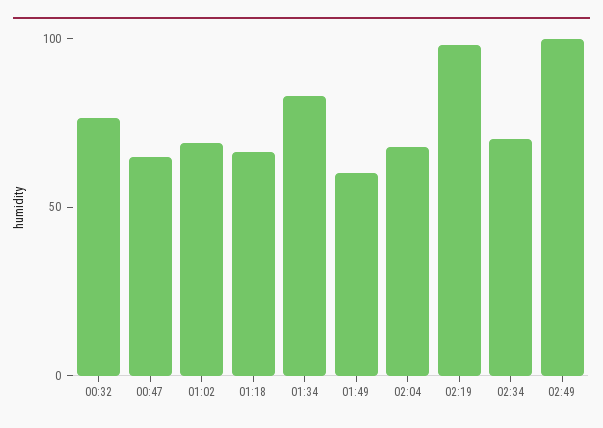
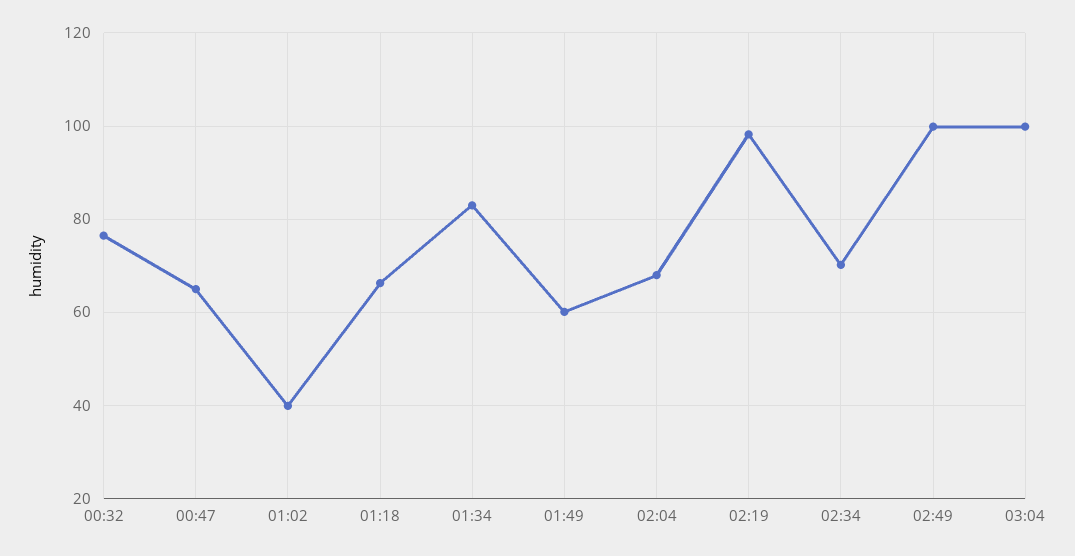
01:02: 70 -> 40
03:04: none -> 100

